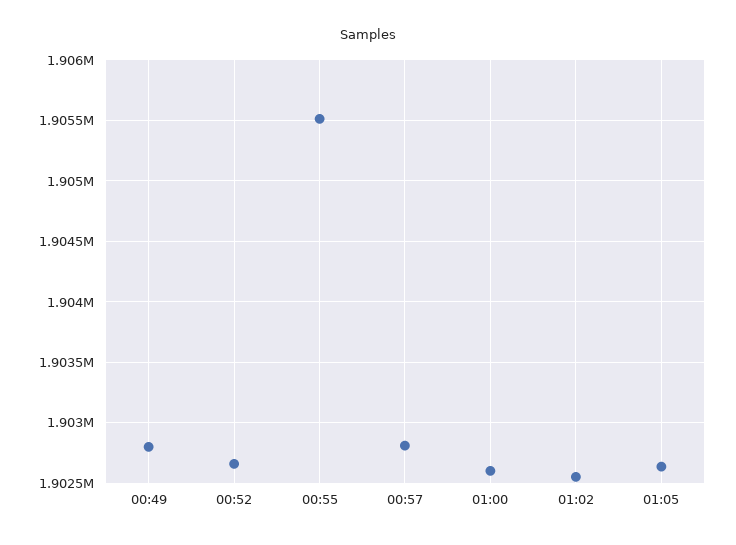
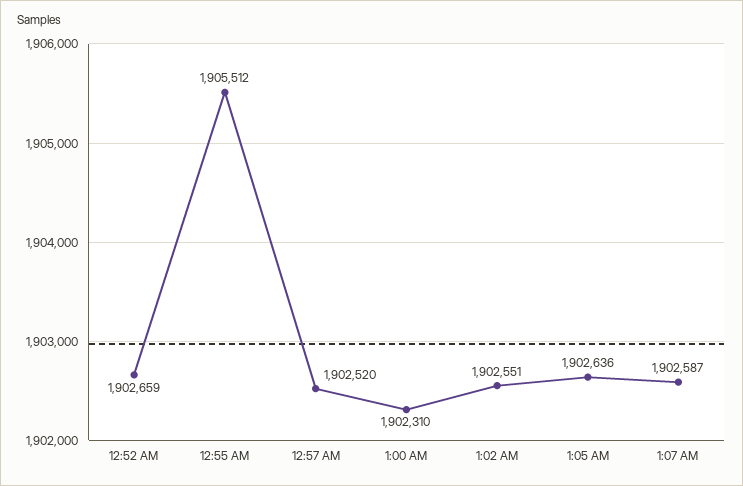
00:49: 1902800 -> none
00:57: 1902800 -> 1902520
01:00: 1902600 -> 1902310
1:07 AM: none -> 1902587

